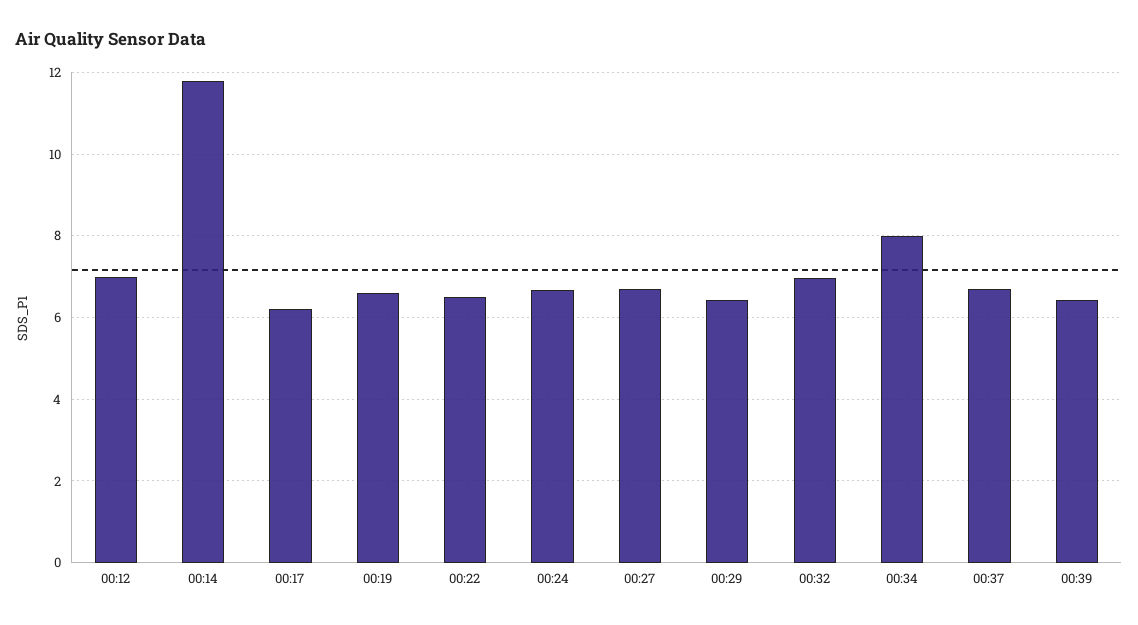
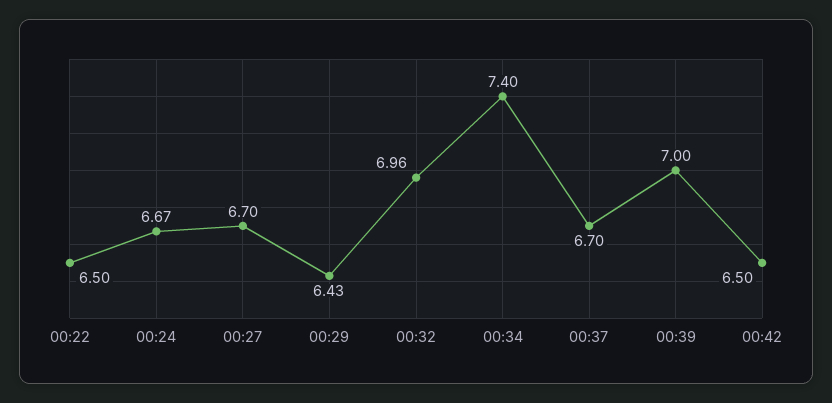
00:12: 7 -> none
00:14: 11.8 -> none
00:17: 6.2 -> none
00:19: 6.6 -> none
00:34: 8 -> 7.4
00:39: 6.4 -> 7
00:42: none -> 6.5

